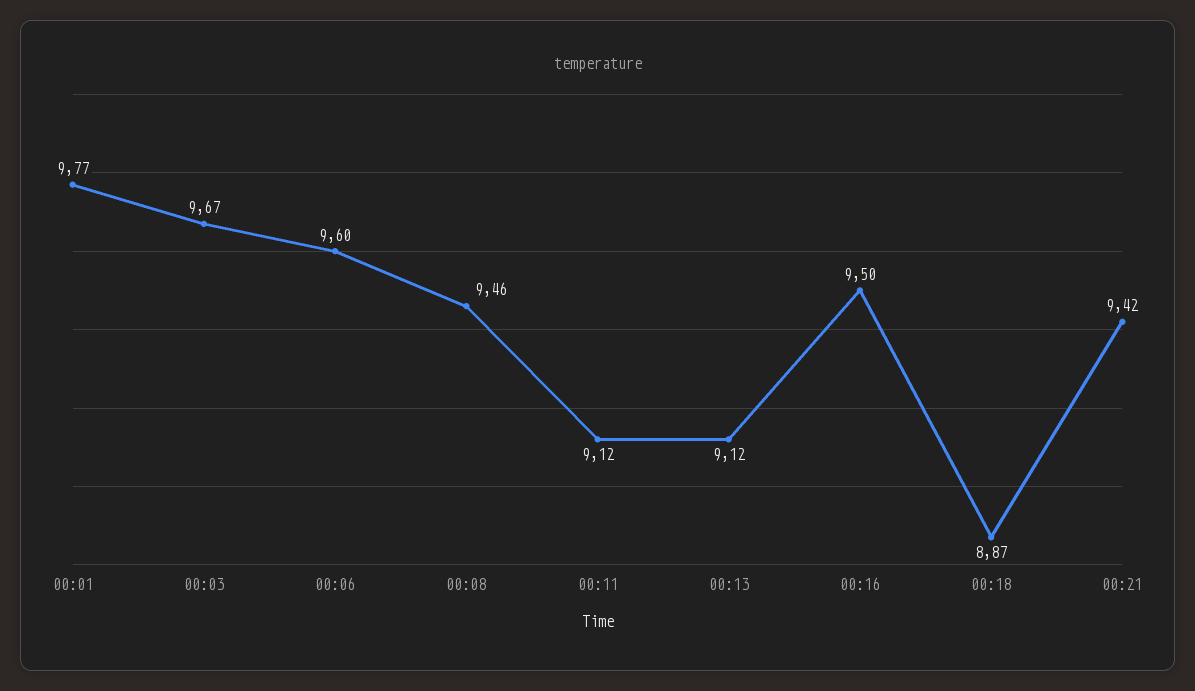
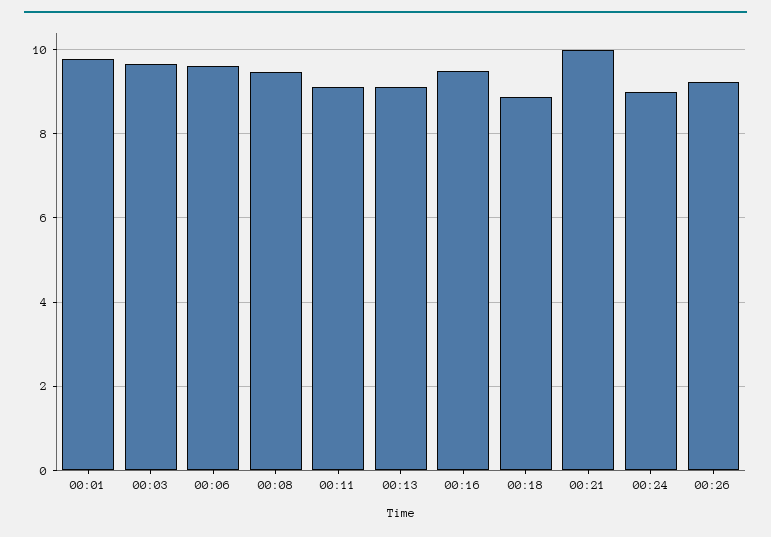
00:21: 9.42 -> 10
00:24: none -> 9
00:26: none -> 9.2

